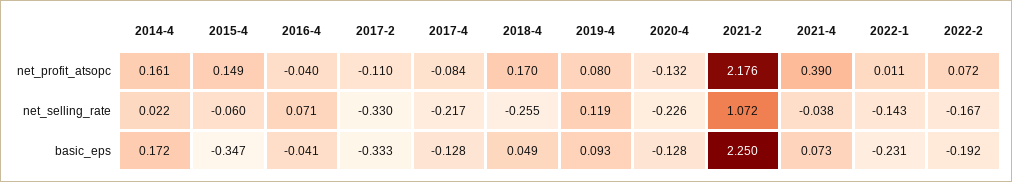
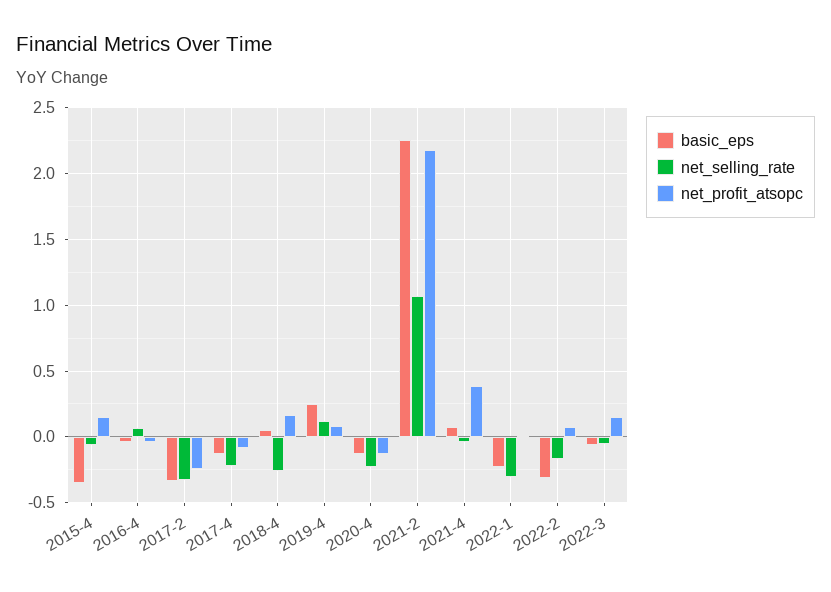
net_profit_atsopc, 2014-4: 0.161 -> none
net_profit_atsopc, 2017-2: -0.11 -> -0.25
net_selling_rate, 2014-4: 0.022 -> none
net_selling_rate, 2022-1: -0.143 -> -0.3
basic_eps, 2014-4: 0.172 -> none
basic_eps, 2019-4: 0.093 -> 0.25
basic_eps, 2022-2: -0.192 -> -0.3
basic_eps, 2022-3: none -> -0.05
net_selling_rate, 2022-3: none -> -0.05
net_profit_atsopc, 2022-3: none -> 0.15

